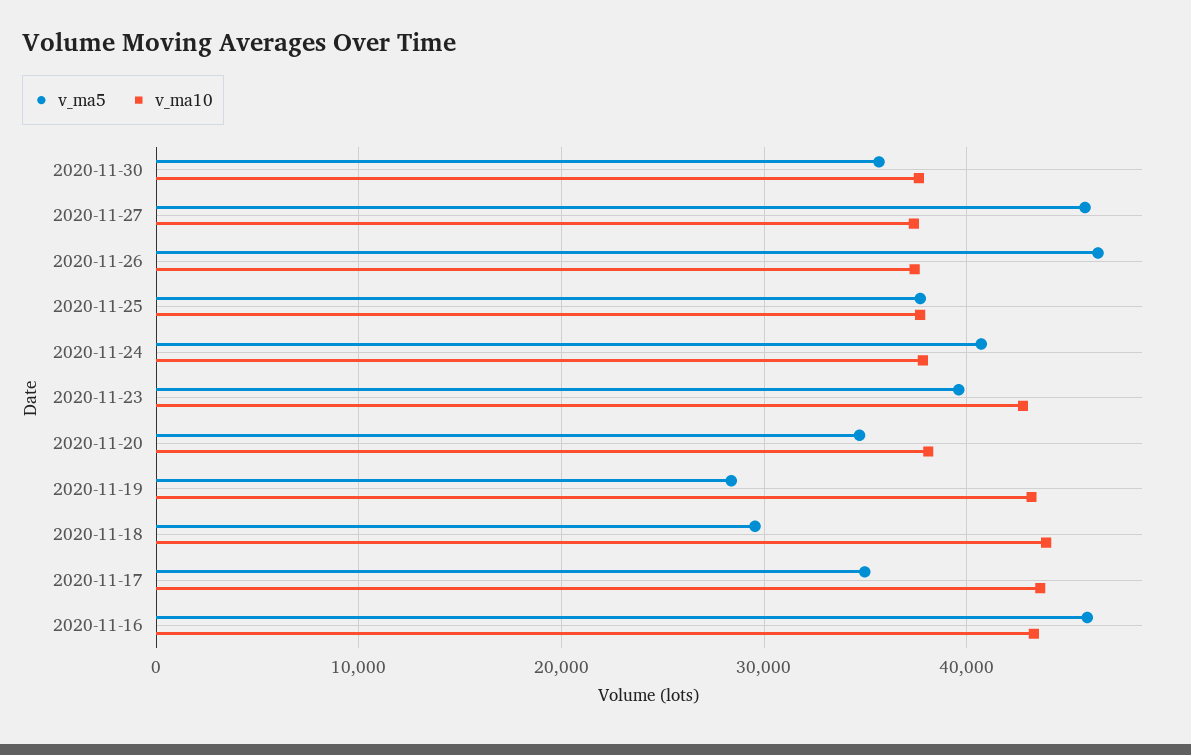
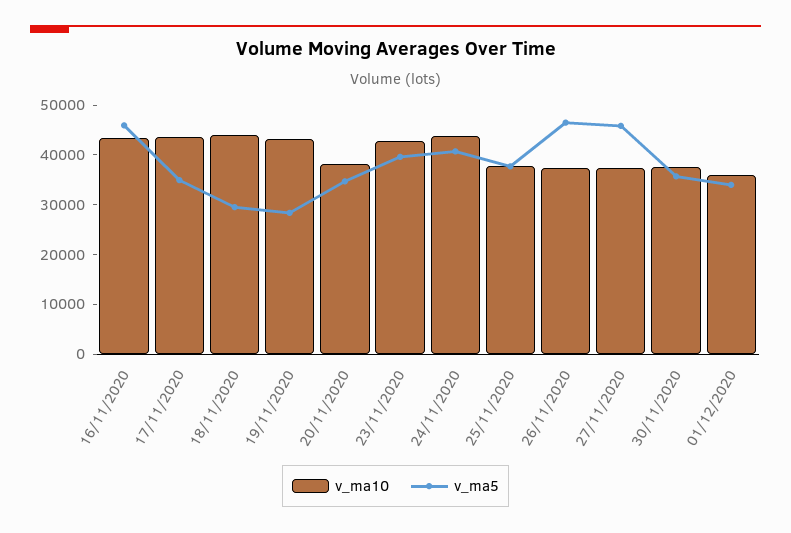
v_ma10, 2020-11-24: 38000 -> 44000
v_ma10, 01/12/2020: none -> 36000
v_ma5, 01/12/2020: none -> 34000

